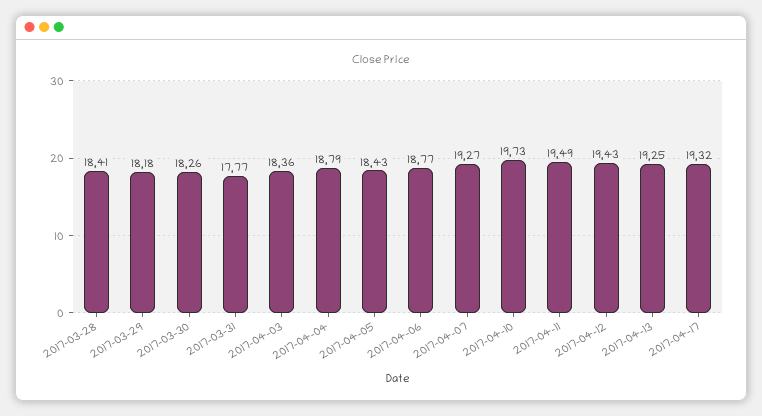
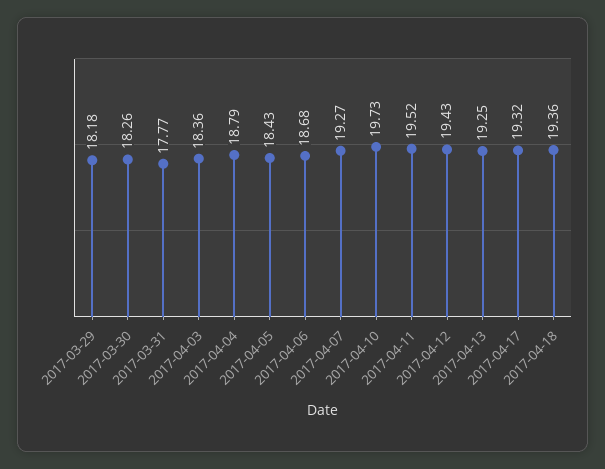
2017-03-28: 18.41 -> none
2017-04-06: 18.77 -> 18.68
2017-04-11: 19.49 -> 19.52
2017-04-18: none -> 19.36

